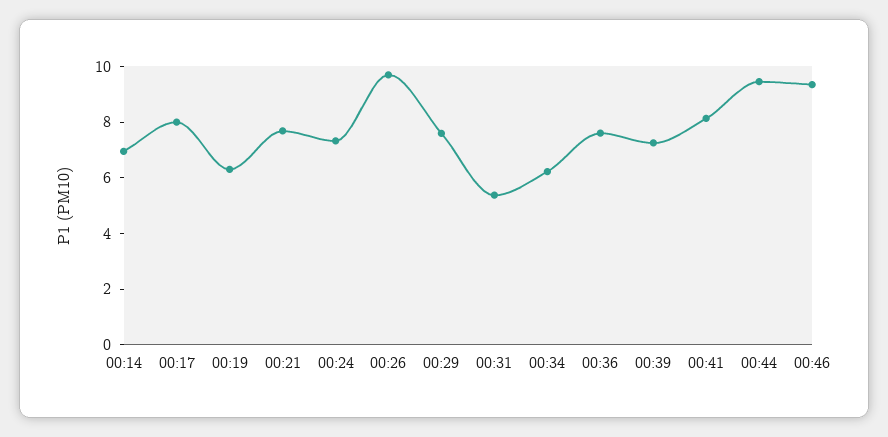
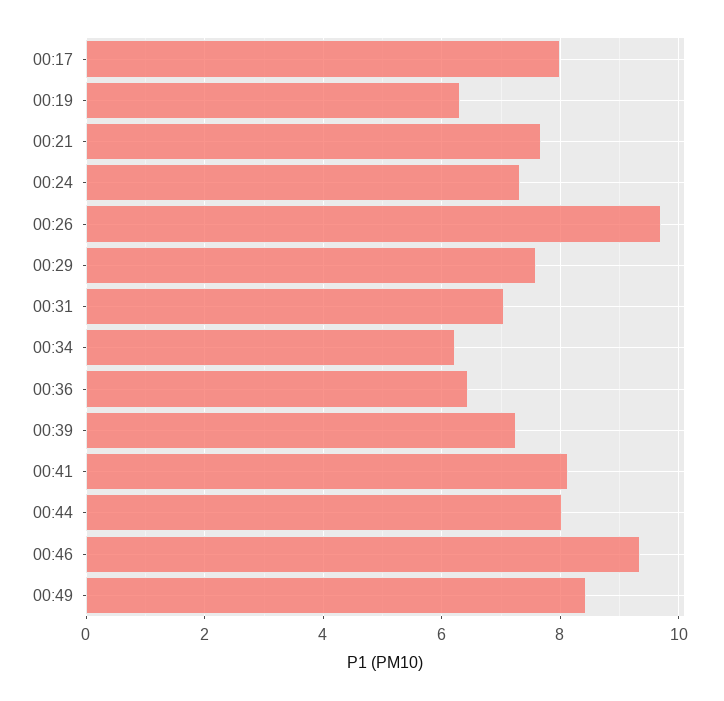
00:14: 7 -> none
00:31: 5.5 -> 7
00:36: 7.5 -> 6.4
00:44: 9.5 -> 8
00:49: none -> 8.4

